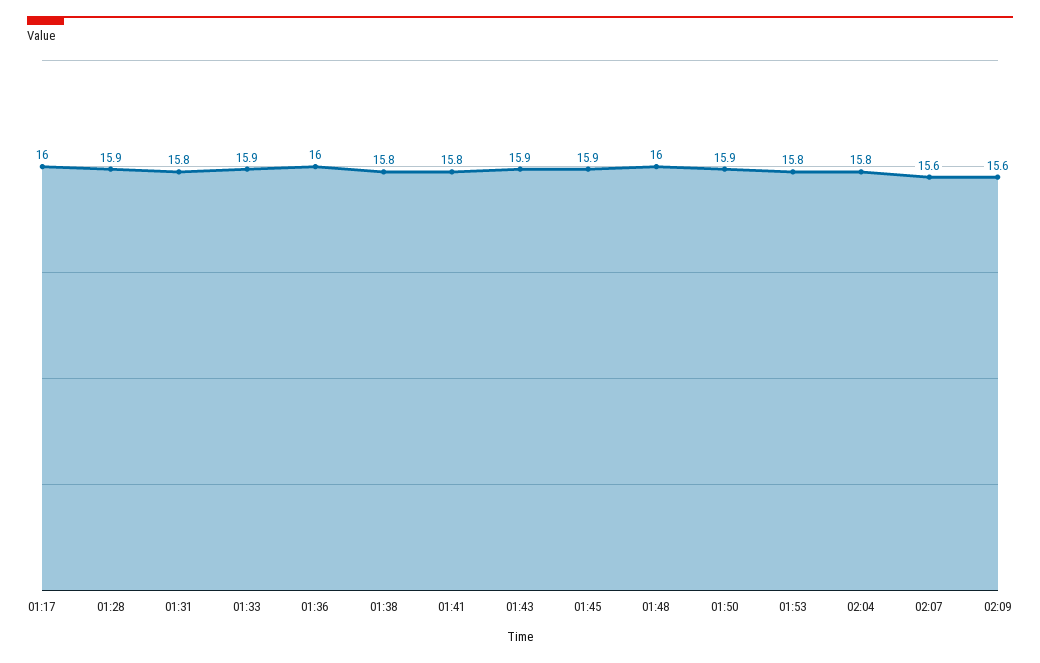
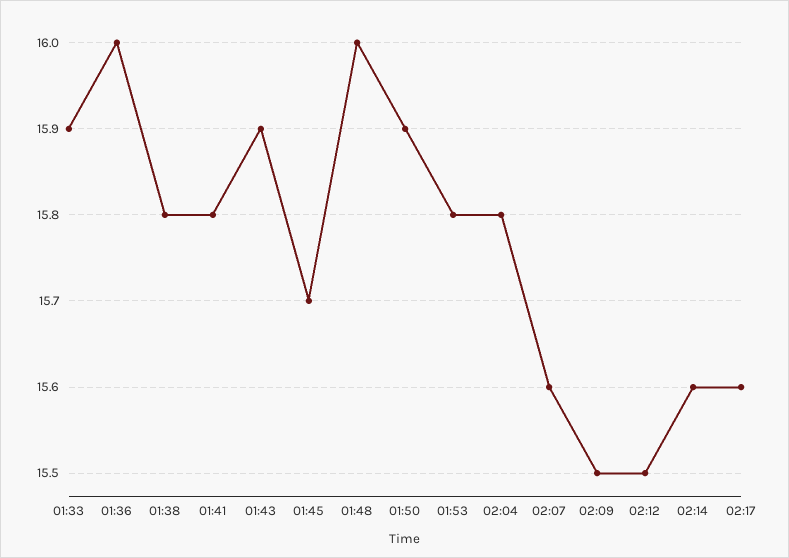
01:17: 16 -> none
01:28: 15.9 -> none
01:31: 15.8 -> none
01:45: 15.9 -> 15.7
02:09: 15.6 -> 15.5
02:12: none -> 15.5
02:14: none -> 15.6
02:17: none -> 15.6

